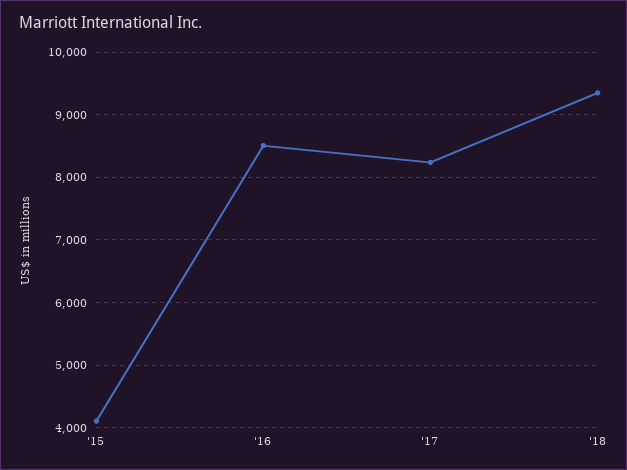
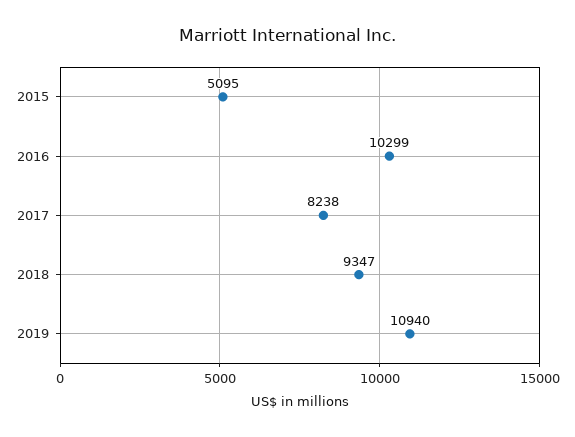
'15: 4100 -> 5095
'16: 8500 -> 10299
2019: none -> 10940

